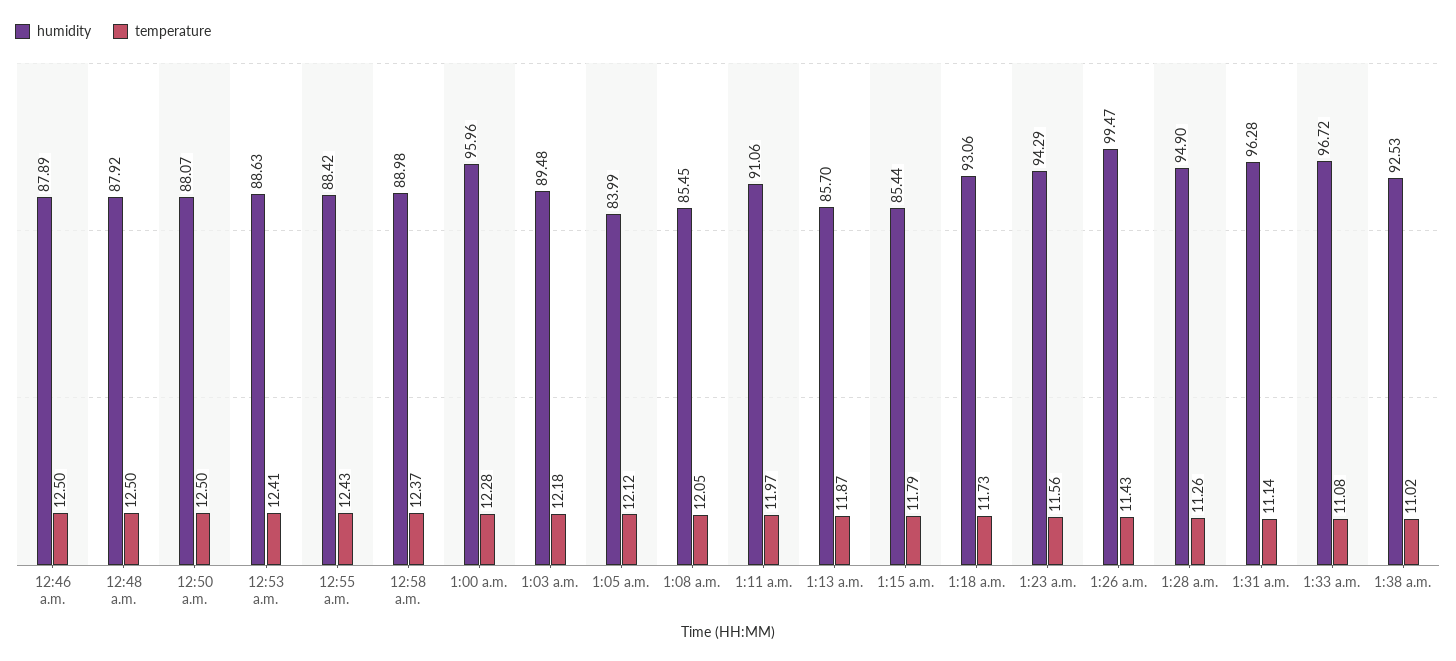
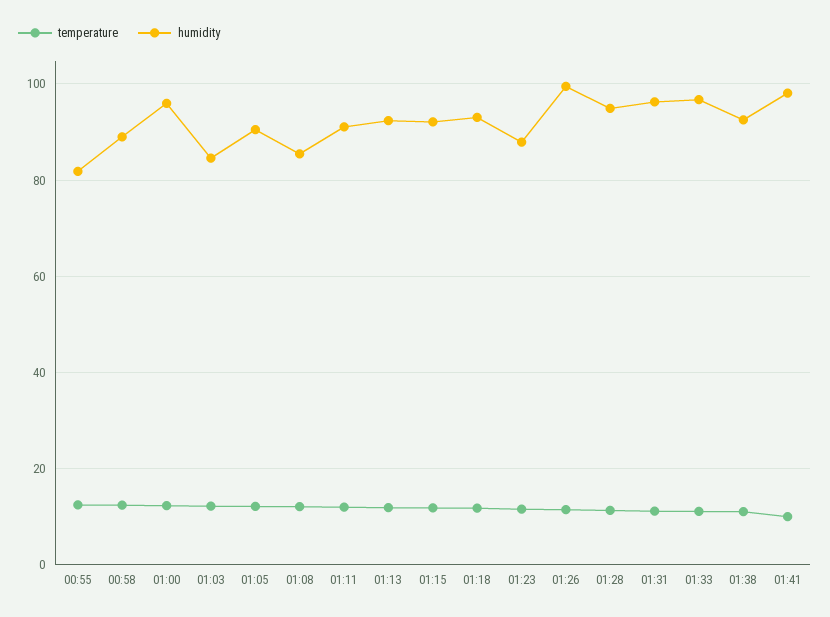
humidity, 12:46 a.m.: 87.89 -> none
temperature, 12:46 a.m.: 12.5 -> none
humidity, 12:48 a.m.: 87.92 -> none
temperature, 12:48 a.m.: 12.5 -> none
humidity, 12:50 a.m.: 88.07 -> none
temperature, 12:50 a.m.: 12.5 -> none
humidity, 12:53 a.m.: 88.63 -> none
temperature, 12:53 a.m.: 12.41 -> none
humidity, 12:55 a.m.: 88.42 -> 82
humidity, 1:03 a.m.: 89.48 -> 84
humidity, 1:05 a.m.: 83.99 -> 90
humidity, 1:13 a.m.: 85.7 -> 92
humidity, 1:15 a.m.: 85.44 -> 92
humidity, 1:23 a.m.: 94.29 -> 88
temperature, 01:41: none -> 10
humidity, 01:41: none -> 98

